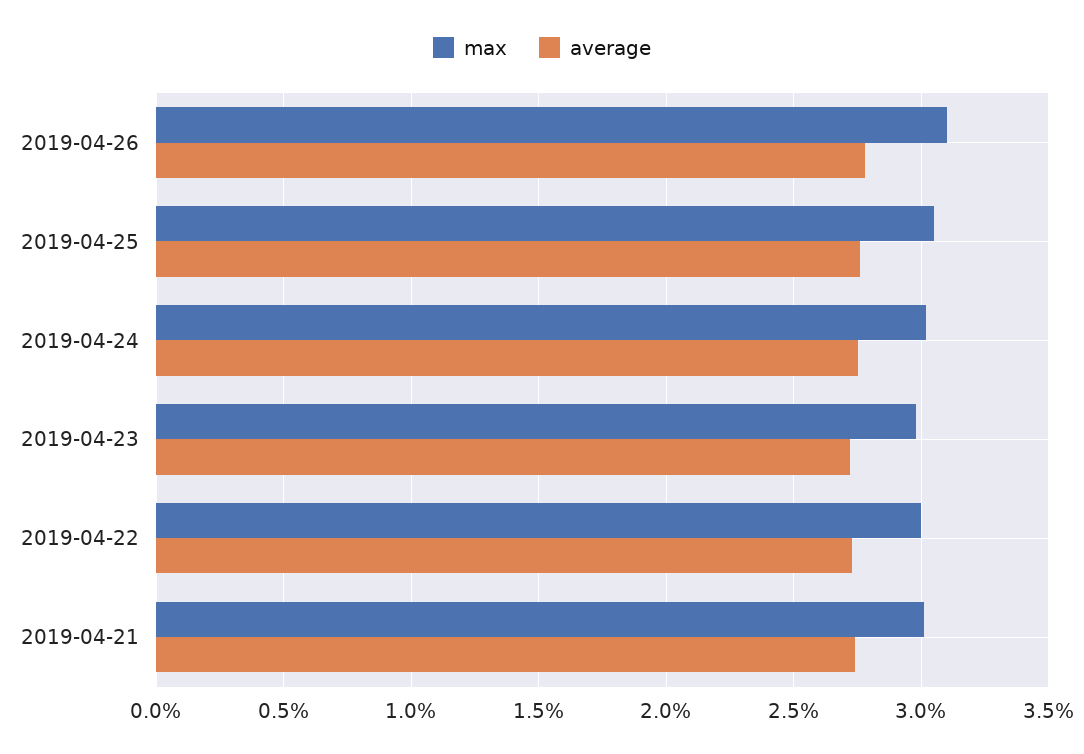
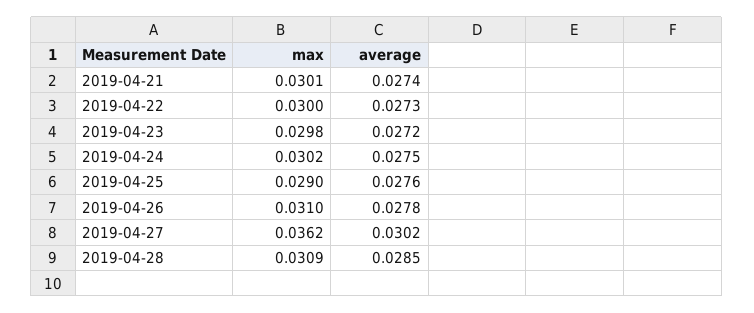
max, 2019-04-25: 0.0305 -> 0.029
max, 2019-04-27: none -> 0.0362
average, 2019-04-27: none -> 0.0302
max, 2019-04-28: none -> 0.0309
average, 2019-04-28: none -> 0.0285

